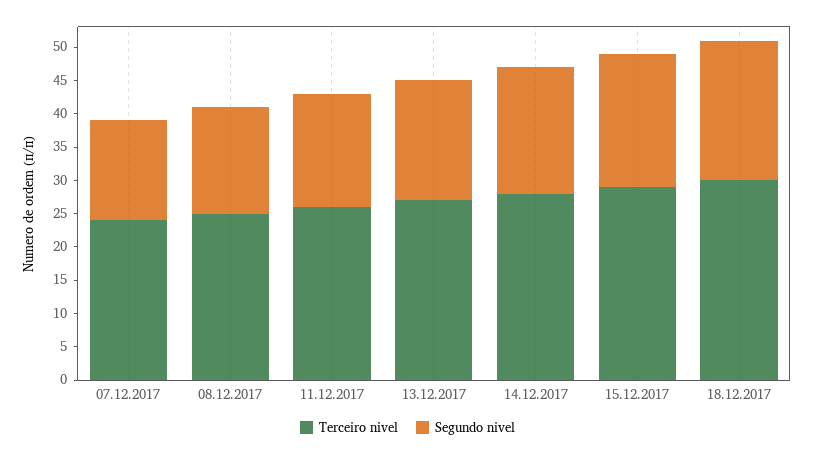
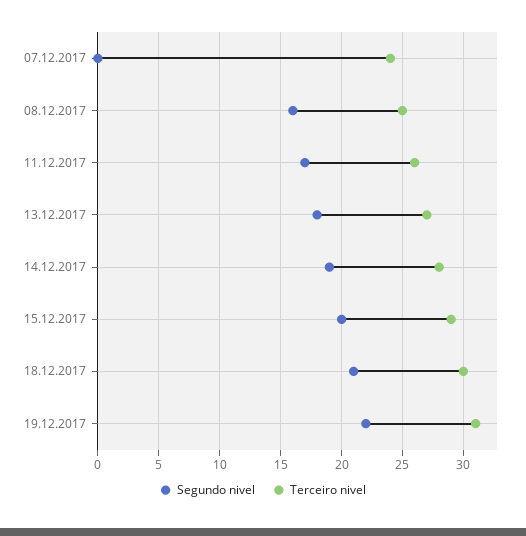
Segundo nivel, 07.12.2017: 15 -> 0
Segundo nivel, 19.12.2017: none -> 22
Terceiro nivel, 19.12.2017: none -> 31

